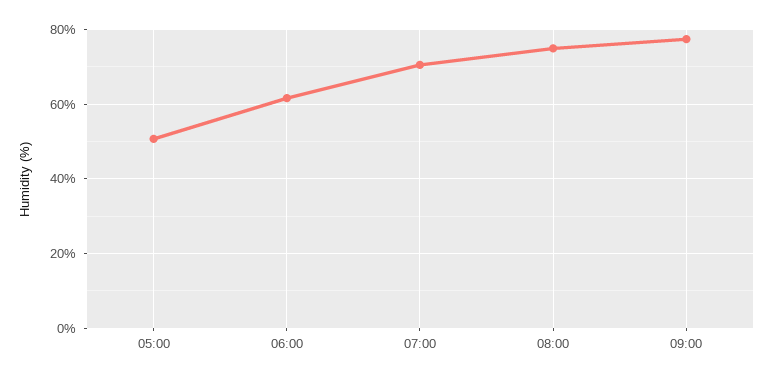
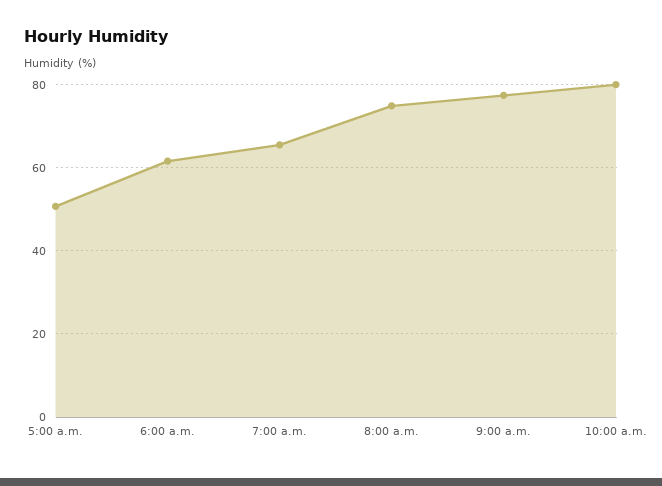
07:00: 70 -> 66
10:00 a.m.: none -> 80

